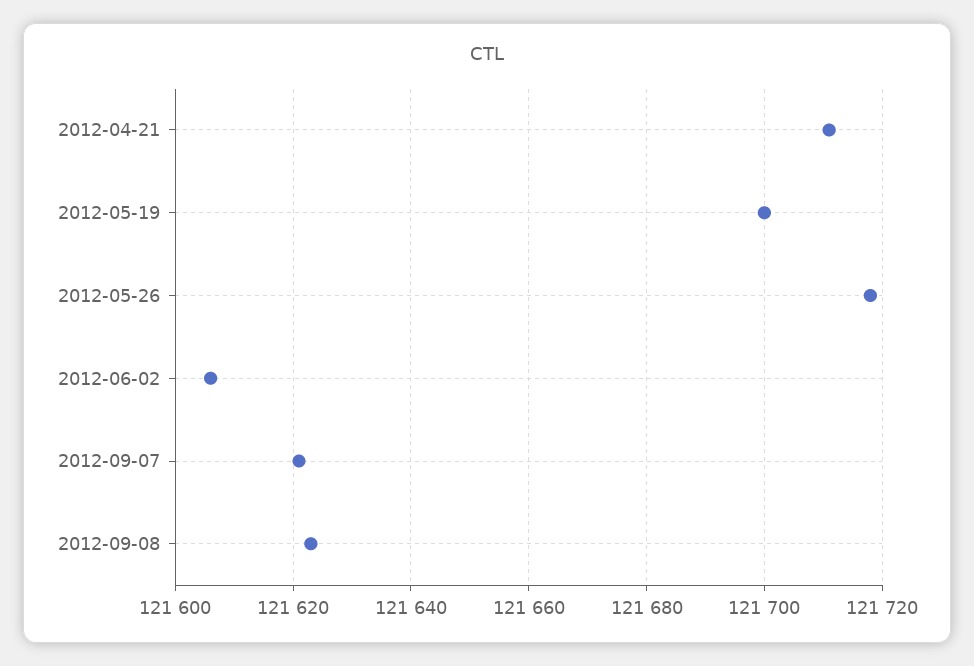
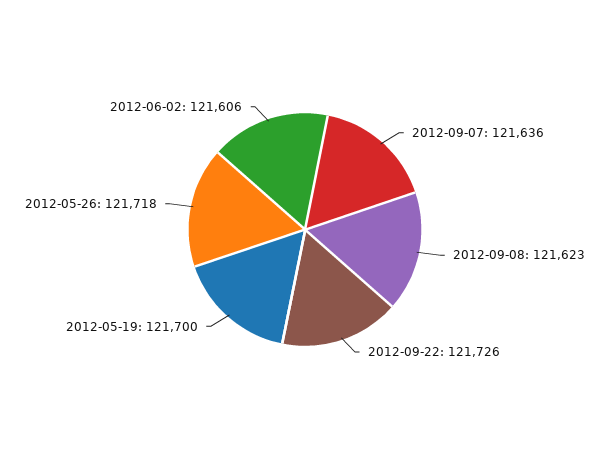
2012-04-21: 121710 -> none
2012-09-07: 121620 -> 121636
2012-09-22: none -> 121726

